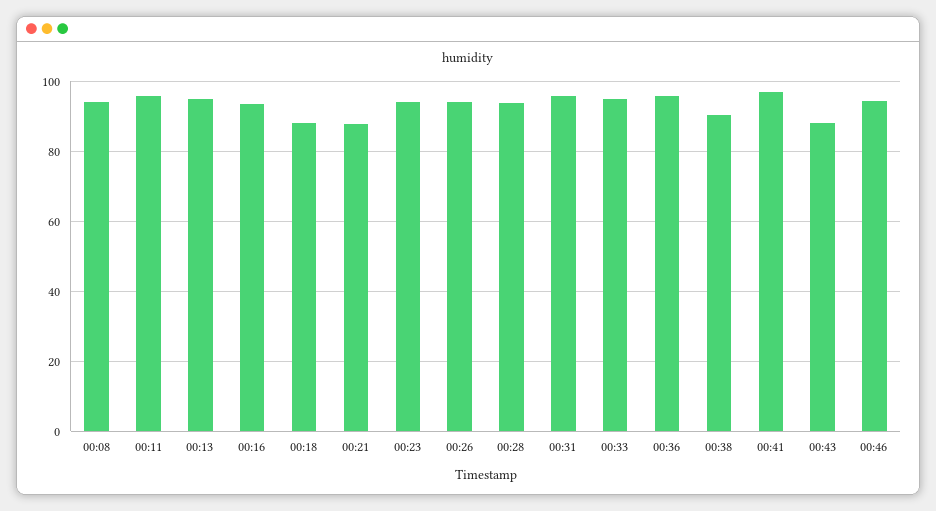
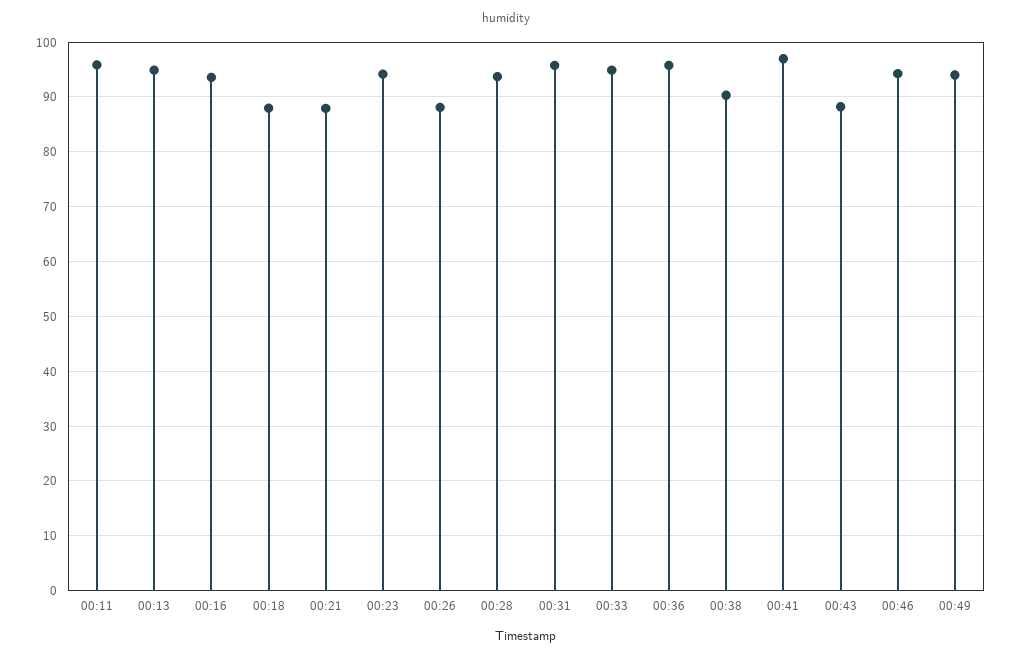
00:08: 94 -> none
00:26: 94 -> 88
00:49: none -> 94

